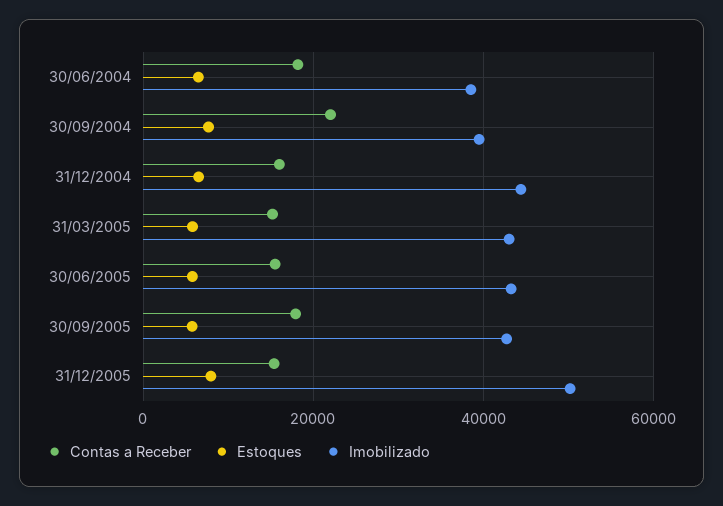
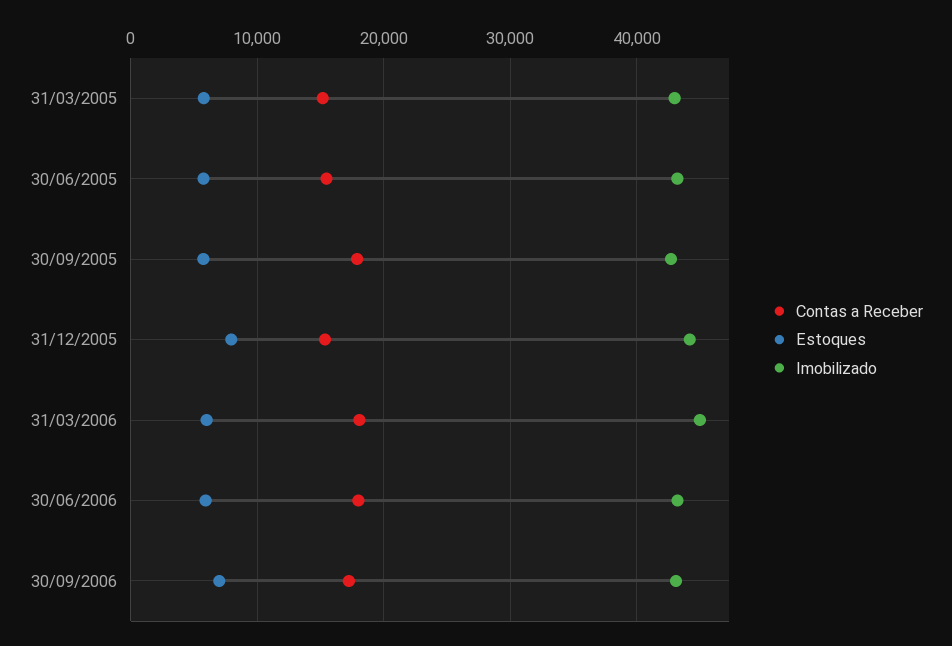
Contas a Receber, 30/06/2004: 18000 -> none
Estoques, 30/06/2004: 6000 -> none
Imobilizado, 30/06/2004: 38000 -> none
Contas a Receber, 30/09/2004: 22000 -> none
Estoques, 30/09/2004: 8000 -> none
Imobilizado, 30/09/2004: 40000 -> none
Contas a Receber, 31/12/2004: 16000 -> none
Estoques, 31/12/2004: 6000 -> none
Imobilizado, 31/12/2004: 44000 -> none
Imobilizado, 31/12/2005: 50000 -> 44000
Contas a Receber, 31/03/2006: none -> 18000
Estoques, 31/03/2006: none -> 6000
Imobilizado, 31/03/2006: none -> 45000
Contas a Receber, 30/06/2006: none -> 18000
Estoques, 30/06/2006: none -> 6000
Imobilizado, 30/06/2006: none -> 43000
Contas a Receber, 30/09/2006: none -> 17000
Estoques, 30/09/2006: none -> 7000
Imobilizado, 30/09/2006: none -> 43000

